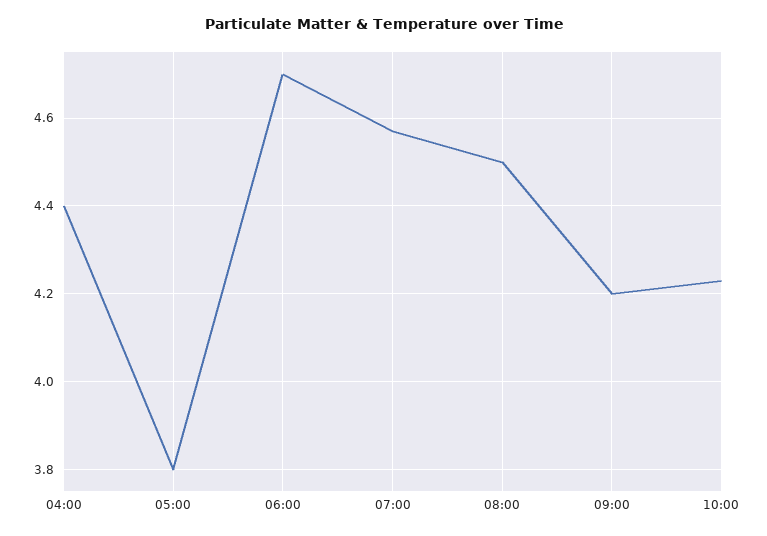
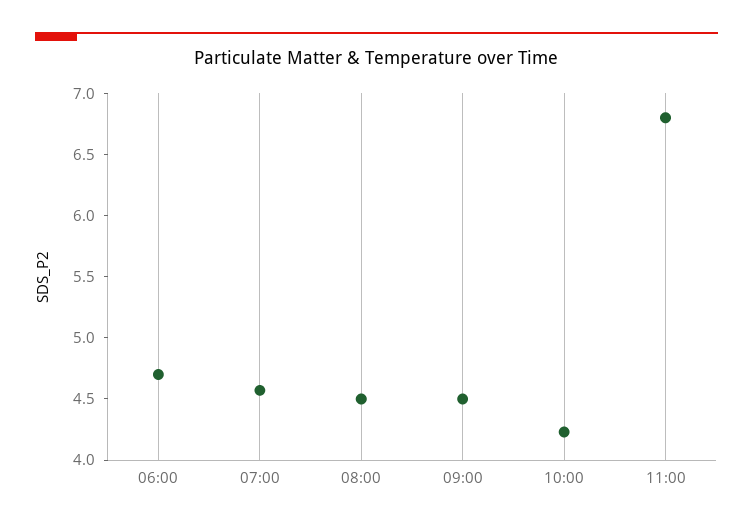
04:00: 4.4 -> none
05:00: 3.8 -> none
09:00: 4.2 -> 4.5
11:00: none -> 6.8

